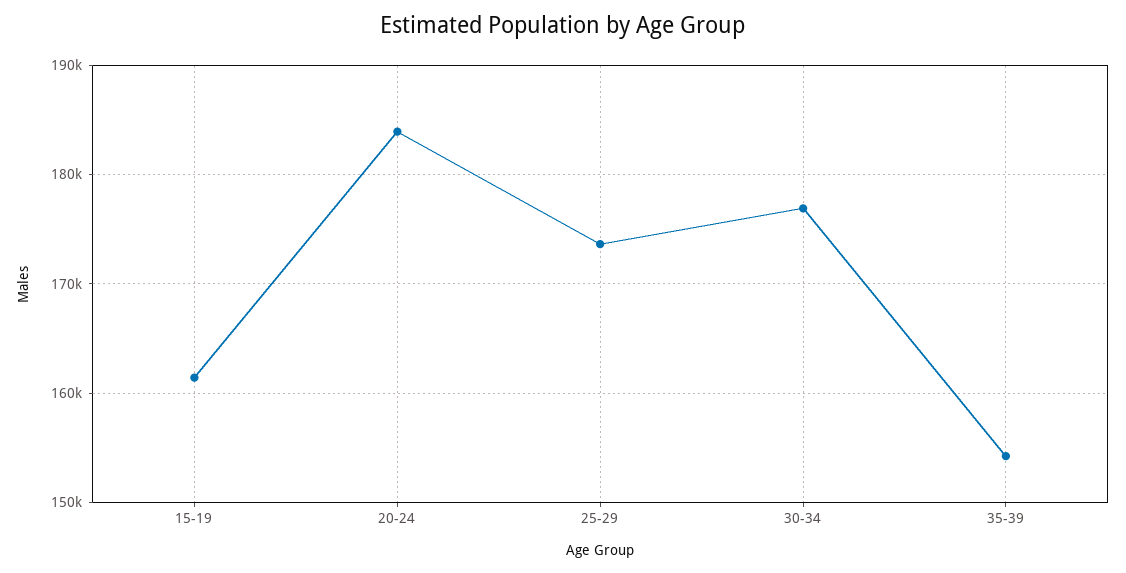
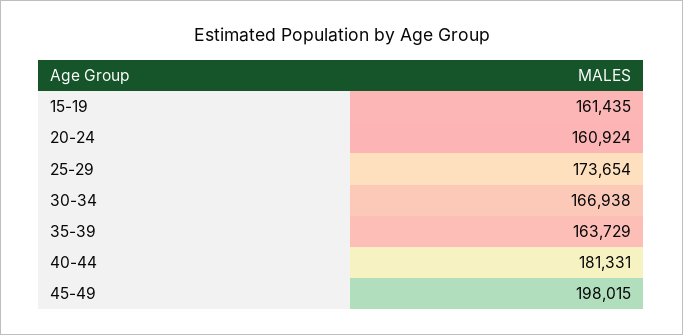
20-24: 184000 -> 160924
30-34: 177000 -> 166938
35-39: 154000 -> 163729
40-44: none -> 181331
45-49: none -> 198015

